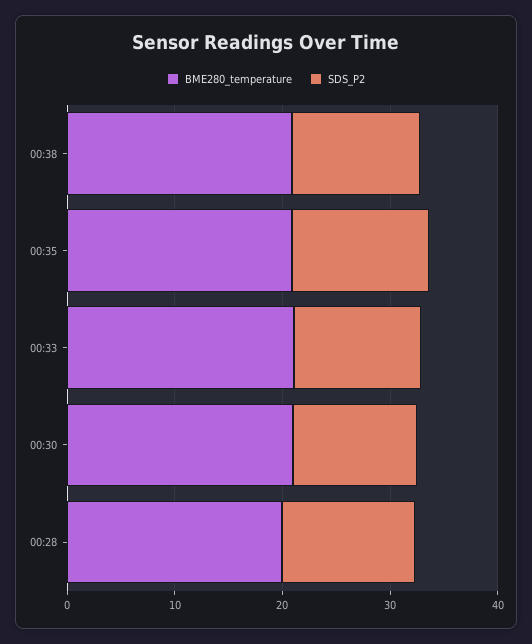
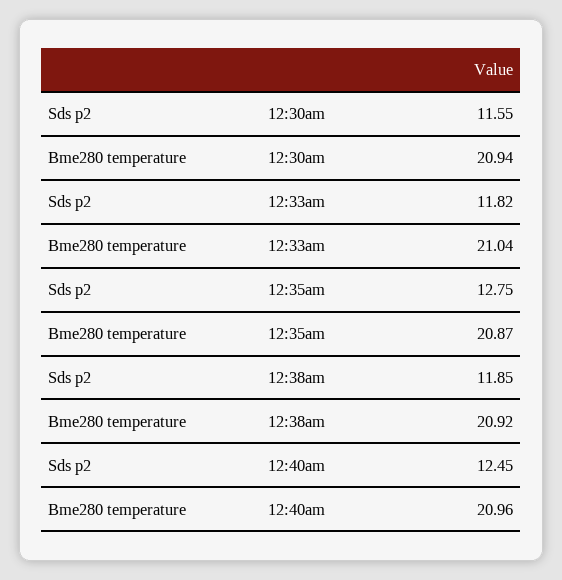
BME280_temperature, 00:28: 20 -> none
SDS_P2, 00:28: 12 -> none
SDS_P2, 12:40am: none -> 12.45
BME280_temperature, 12:40am: none -> 20.96

